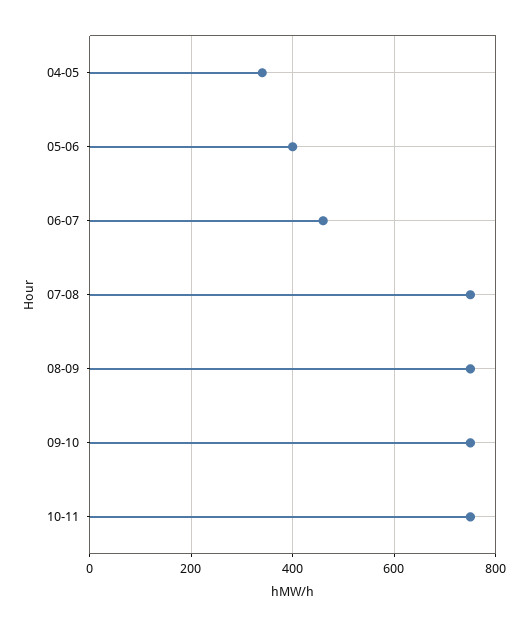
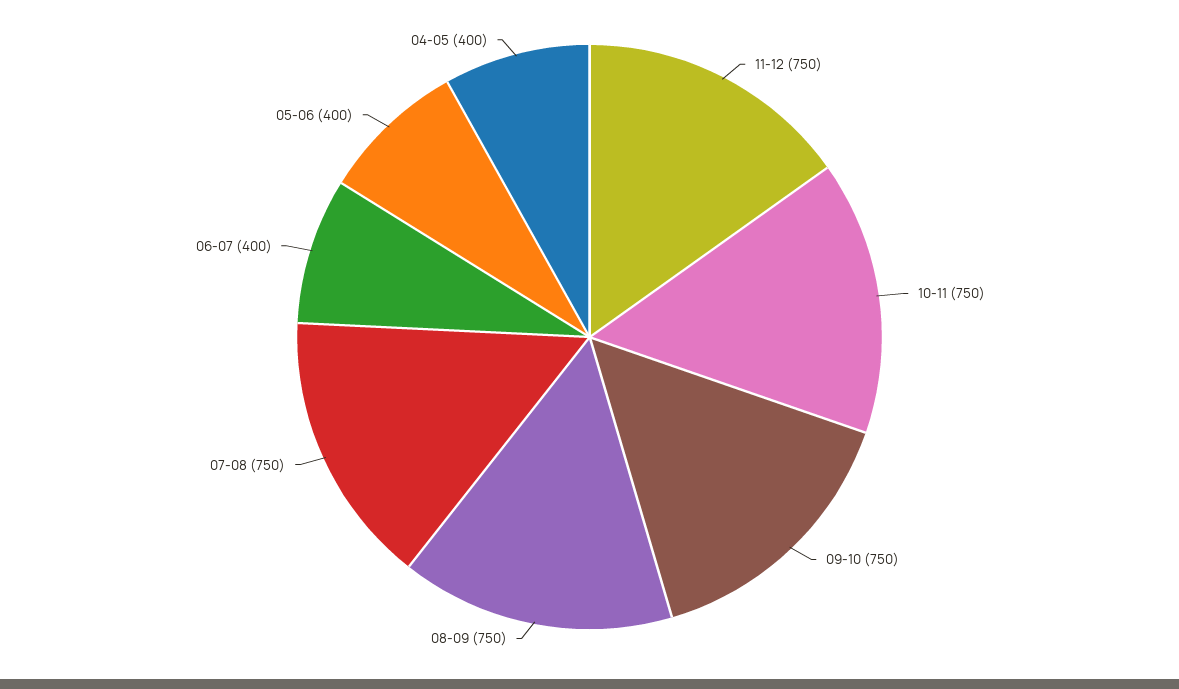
04-05: 340 -> 400
06-07: 460 -> 400
11-12: none -> 750

